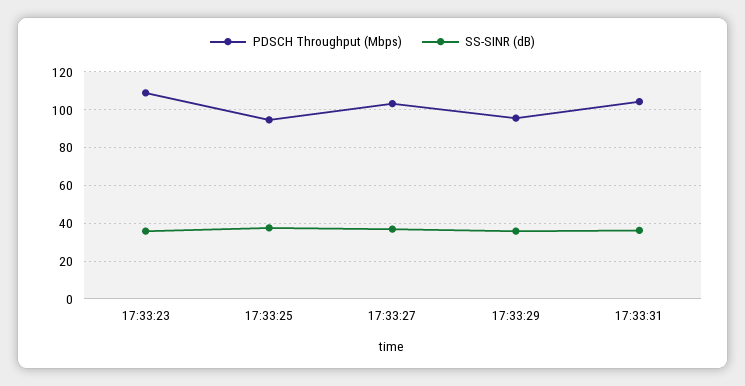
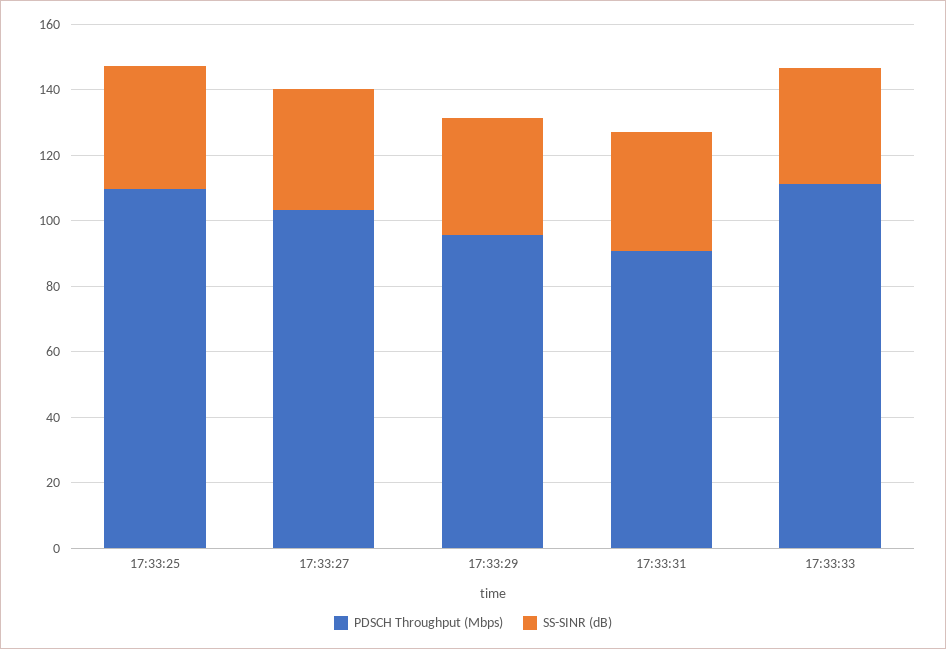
PDSCH Throughput (Mbps), 17:33:23: 110 -> none
SS-SINR (dB), 17:33:23: 35 -> none
PDSCH Throughput (Mbps), 17:33:25: 95 -> 110
PDSCH Throughput (Mbps), 17:33:31: 105 -> 90
PDSCH Throughput (Mbps), 17:33:33: none -> 110
SS-SINR (dB), 17:33:33: none -> 35

